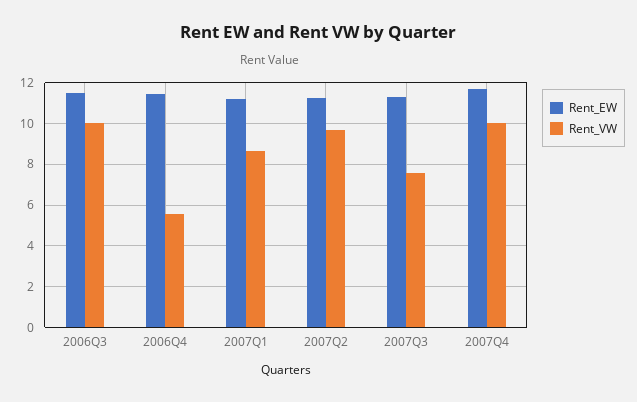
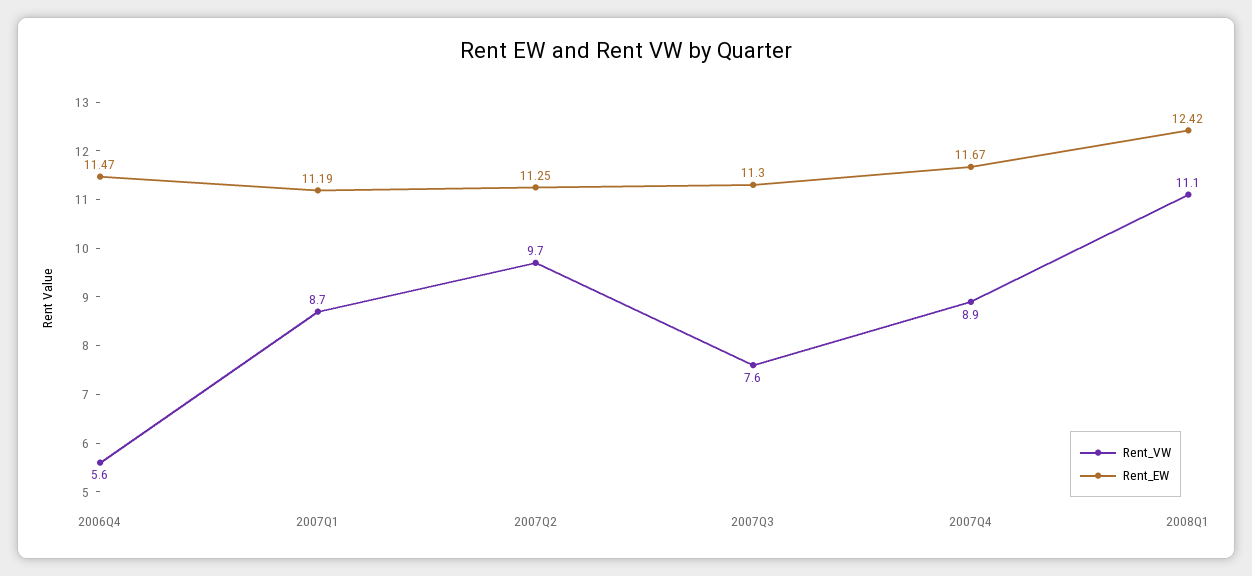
Rent_EW, 2006Q3: 11.5 -> none
Rent_VW, 2006Q3: 10 -> none
Rent_VW, 2007Q4: 10 -> 8.9
Rent_VW, 2008Q1: none -> 11.1
Rent_EW, 2008Q1: none -> 12.42

